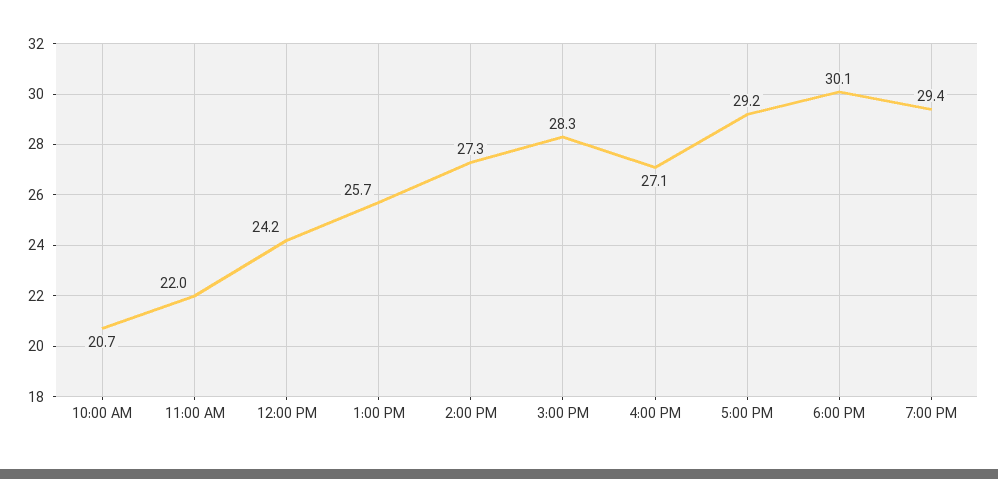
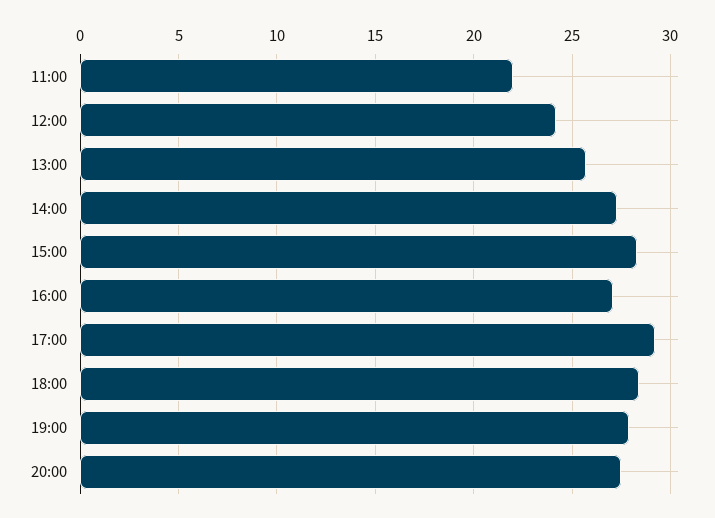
10:00 AM: 20.7 -> none
6:00 PM: 30.1 -> 28.5
7:00 PM: 29.4 -> 28
20:00: none -> 27.5

